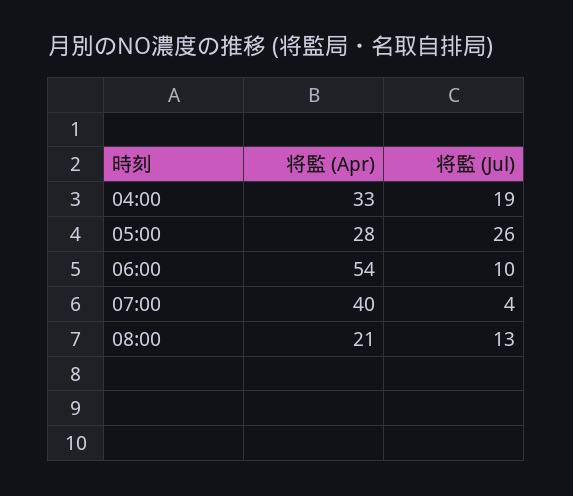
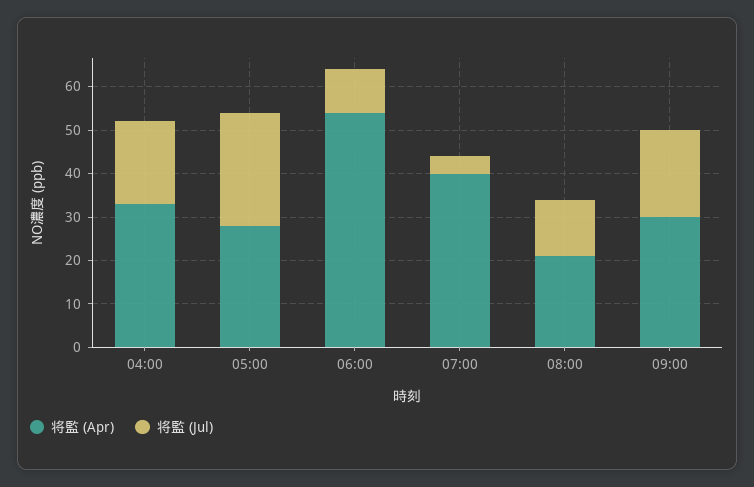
将監 (Apr), 09:00: none -> 30
将監 (Jul), 09:00: none -> 20

